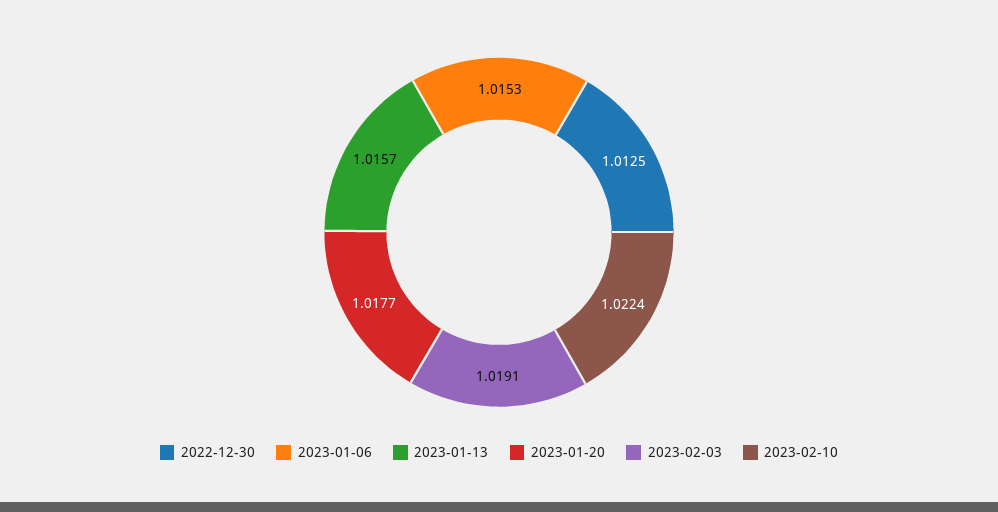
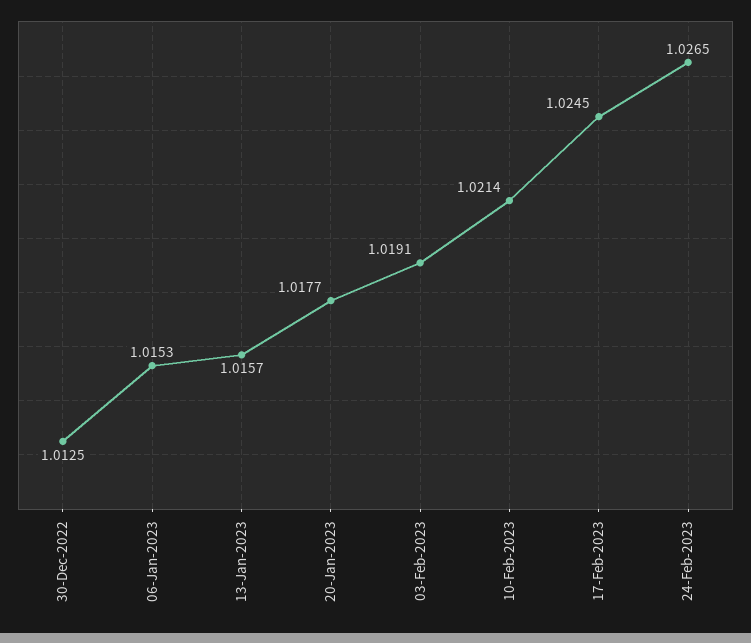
2023-02-10: 1.0224 -> 1.0214
17-Feb-2023: none -> 1.0245
24-Feb-2023: none -> 1.0265

